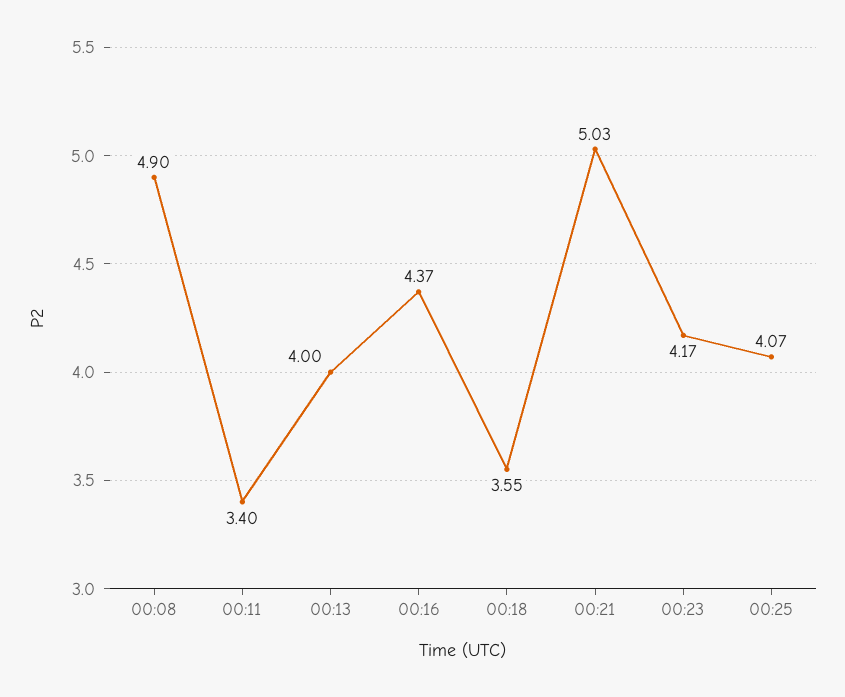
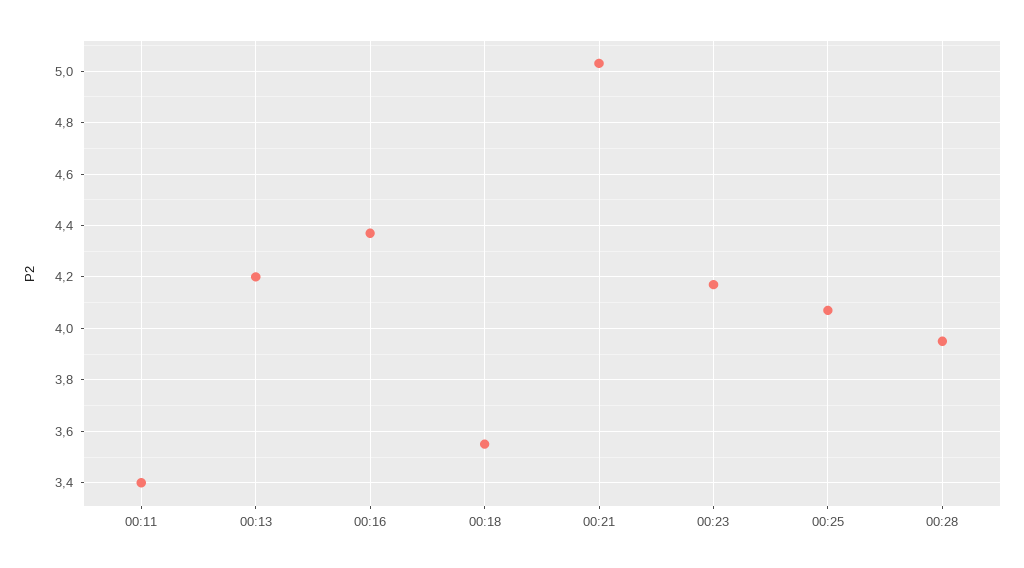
00:08: 4.9 -> none
00:13: 4 -> 4.2
00:28: none -> 3.95

